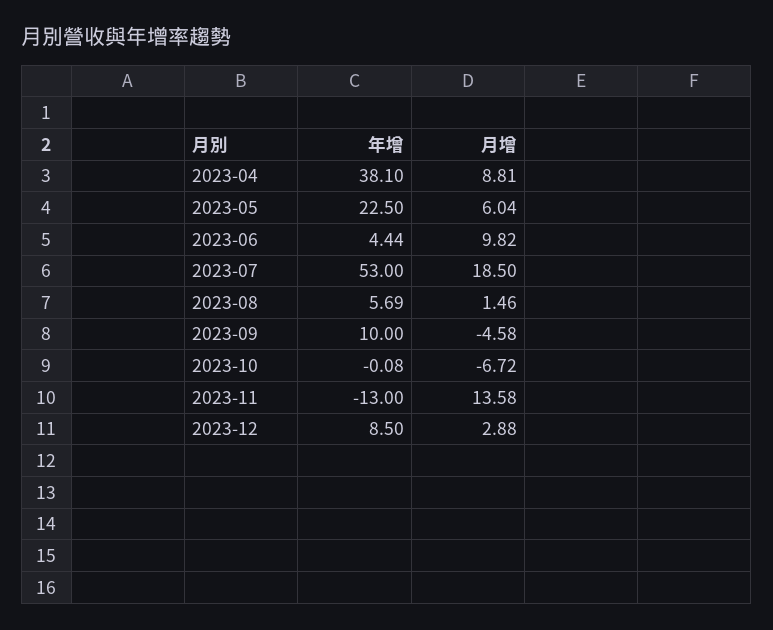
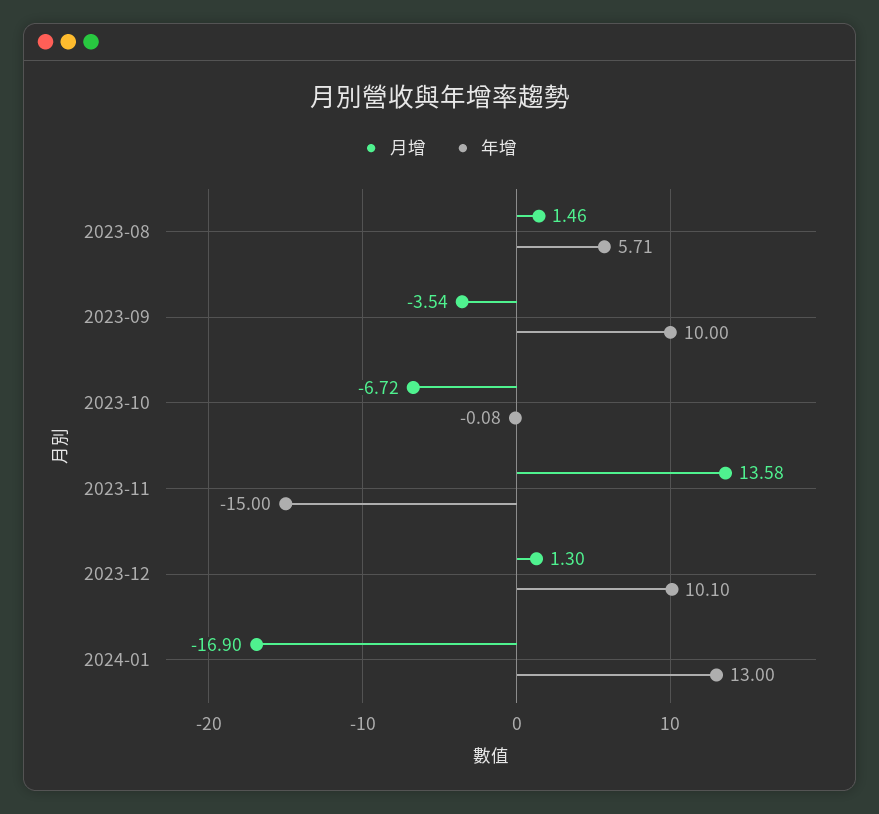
年增, 2023-04: 38.1 -> none
月增, 2023-04: 8.81 -> none
年增, 2023-05: 22.5 -> none
月增, 2023-05: 6.04 -> none
年增, 2023-06: 4.44 -> none
月增, 2023-06: 9.82 -> none
年增, 2023-07: 53 -> none
月增, 2023-07: 18.5 -> none
年增, 2023-08: 5.69 -> 5.71
月增, 2023-09: -4.58 -> -3.54
年增, 2023-11: -13 -> -15
年增, 2023-12: 8.5 -> 10.1
月增, 2023-12: 2.88 -> 1.3
月增, 2024-01: none -> -16.9
年增, 2024-01: none -> 13

